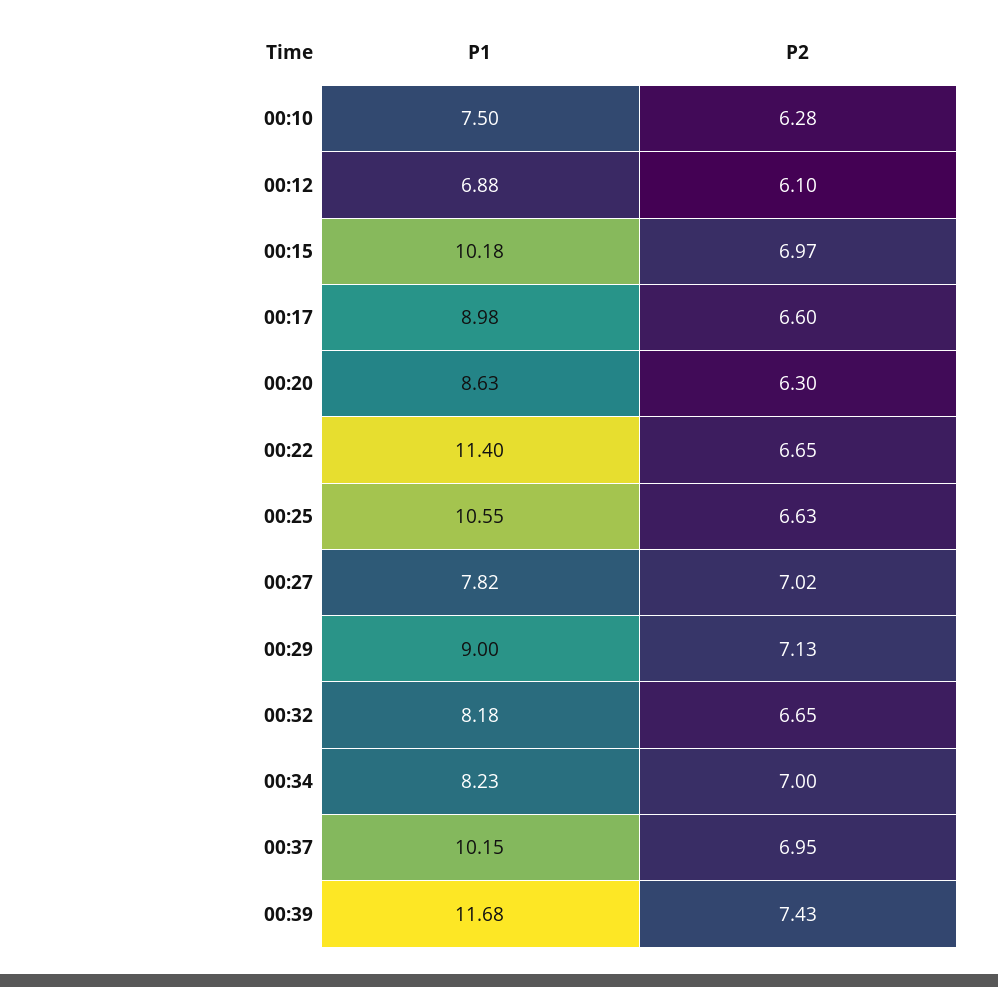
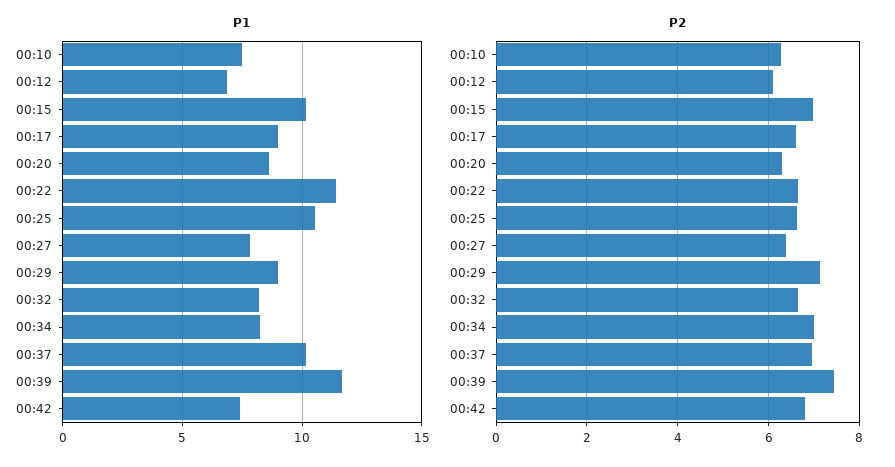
P2, 00:27: 7.02 -> 6.4
P1, 00:42: none -> 7.5
P2, 00:42: none -> 6.8

